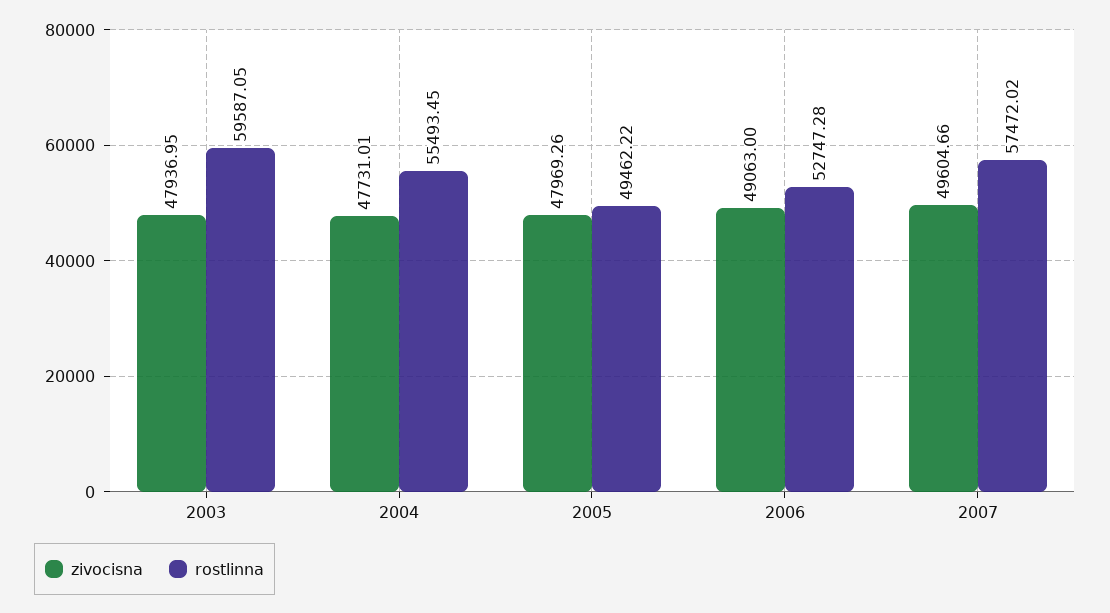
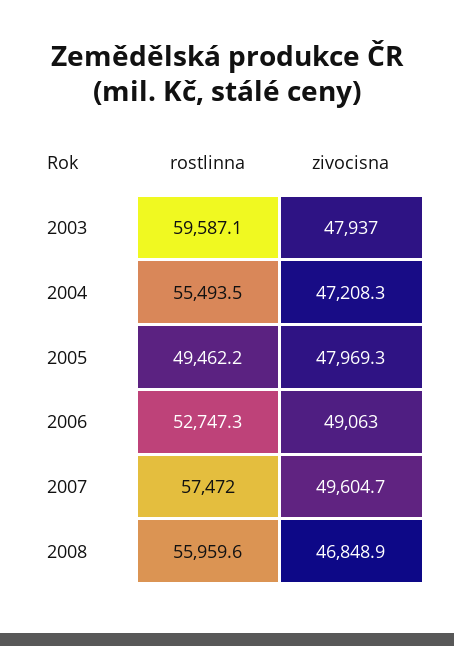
zivocisna, 2004: 47731.01 -> 47208.3
rostlinna, 2008: none -> 55959.6
zivocisna, 2008: none -> 46848.9

